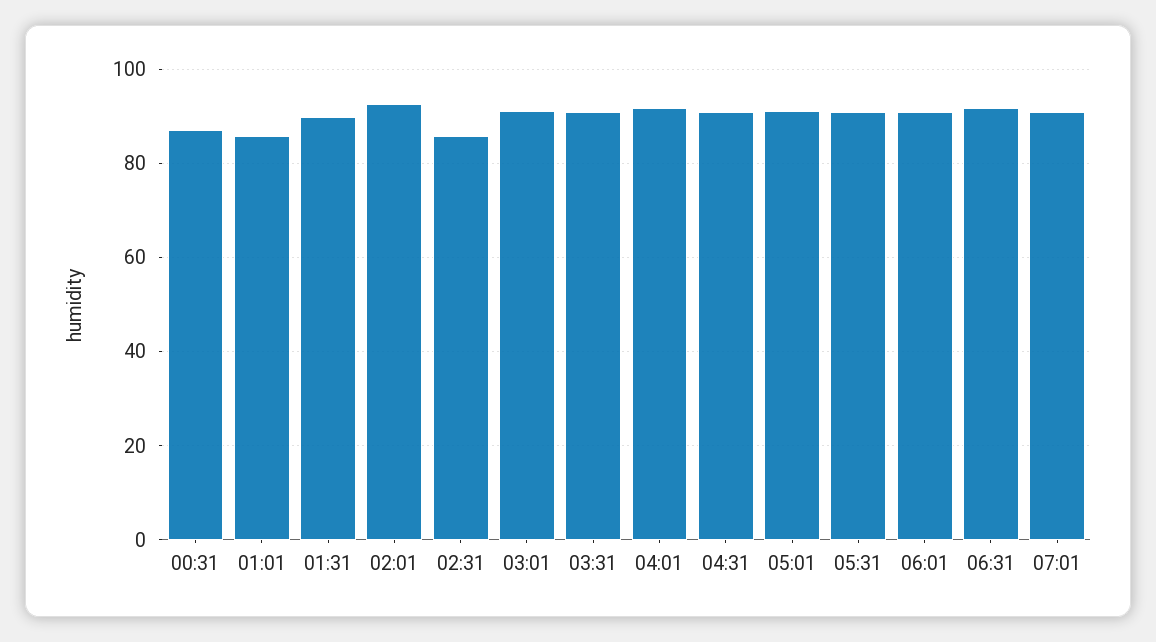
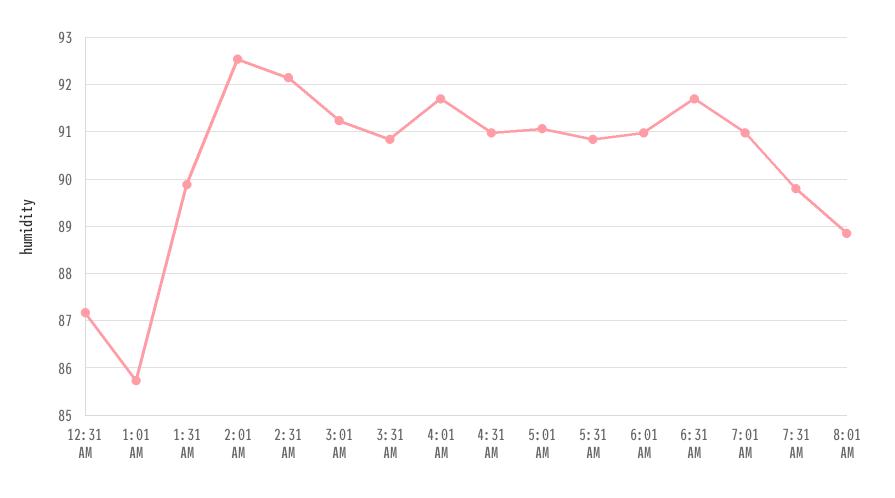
02:31: 86 -> 92.2
7:31 AM: none -> 89.8
8:01 AM: none -> 88.8

